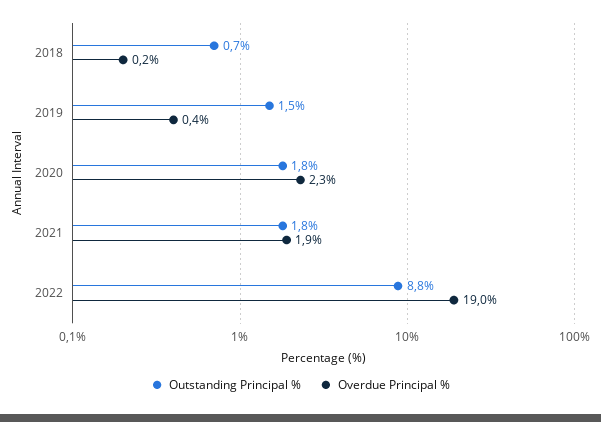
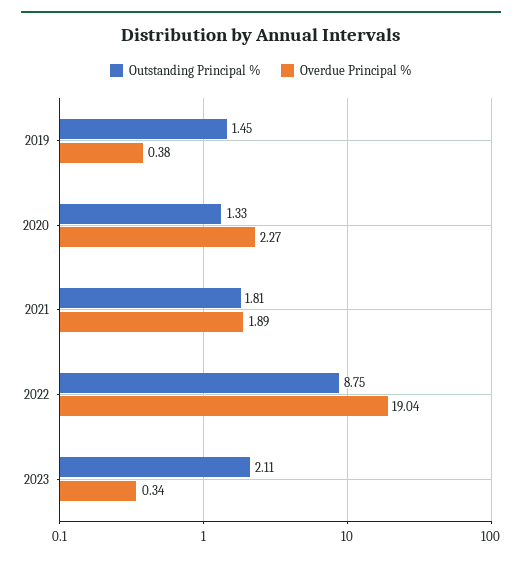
Outstanding Principal %, 2018: 0.7 -> none
Overdue Principal %, 2018: 0.2 -> none
Outstanding Principal %, 2020: 1.8 -> 1.33
Outstanding Principal %, 2023: none -> 2.11
Overdue Principal %, 2023: none -> 0.34

